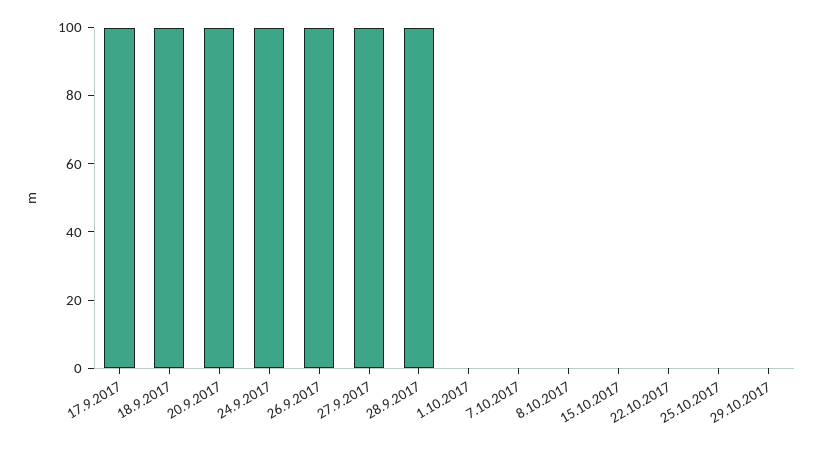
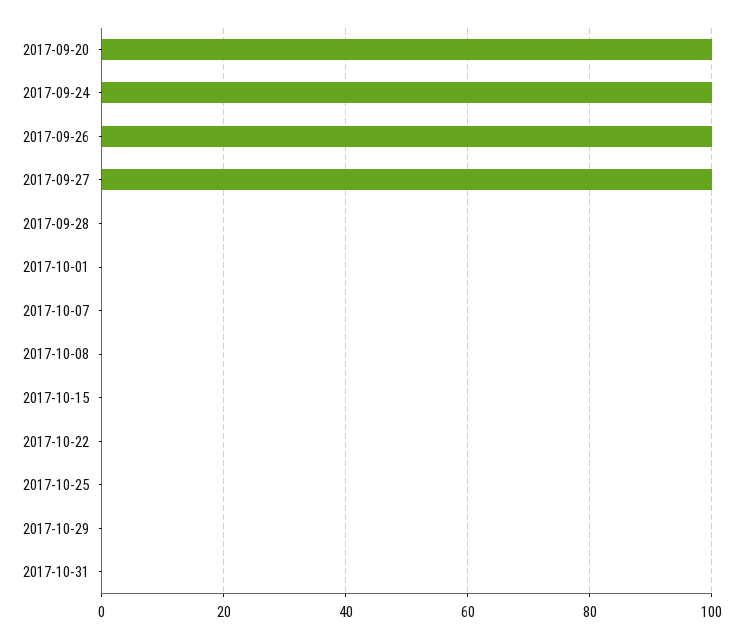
17.9.2017: 100 -> none
18.9.2017: 100 -> none
28.9.2017: 100 -> 0
2017-10-31: none -> 0

